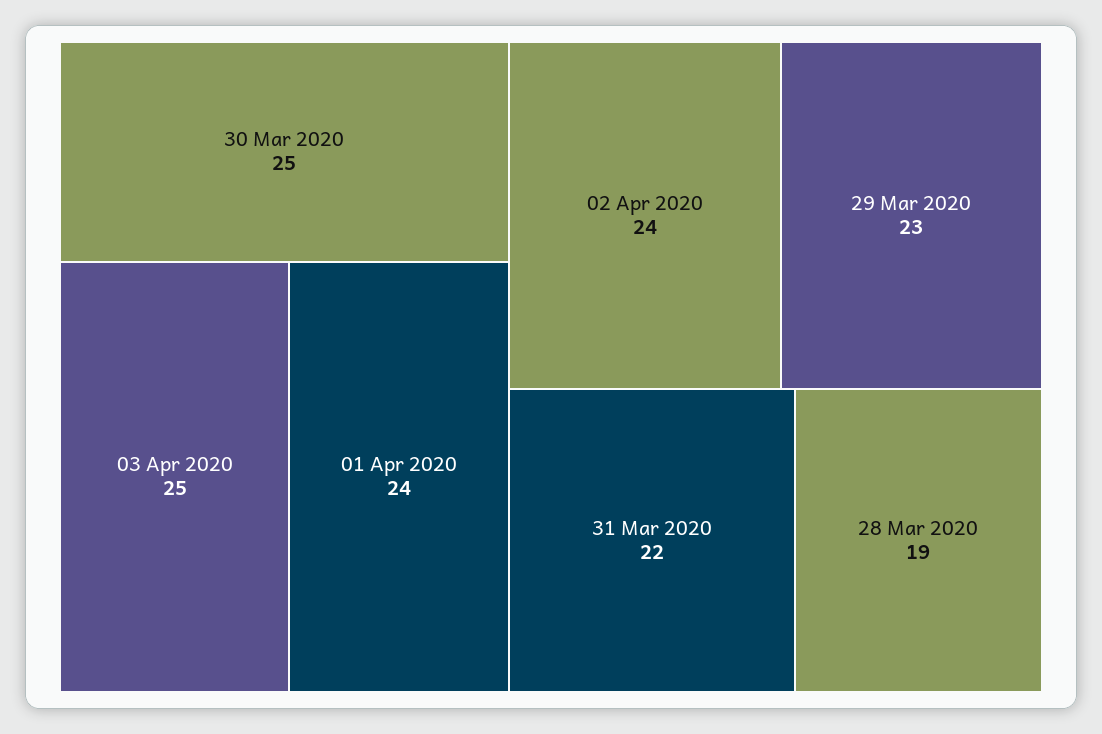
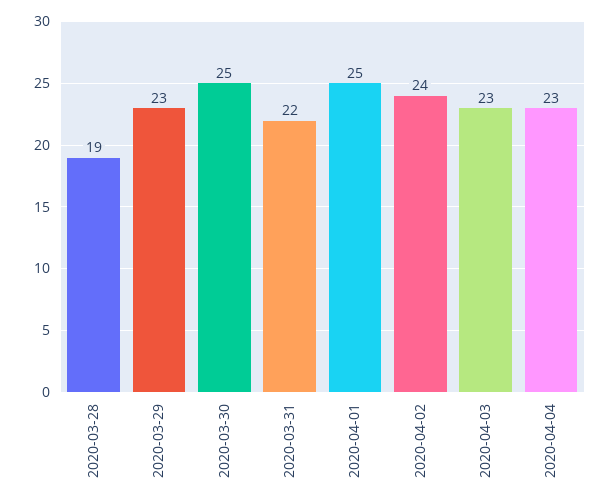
03 Apr 2020: 25 -> 23
01 Apr 2020: 24 -> 25
2020-04-04: none -> 23

